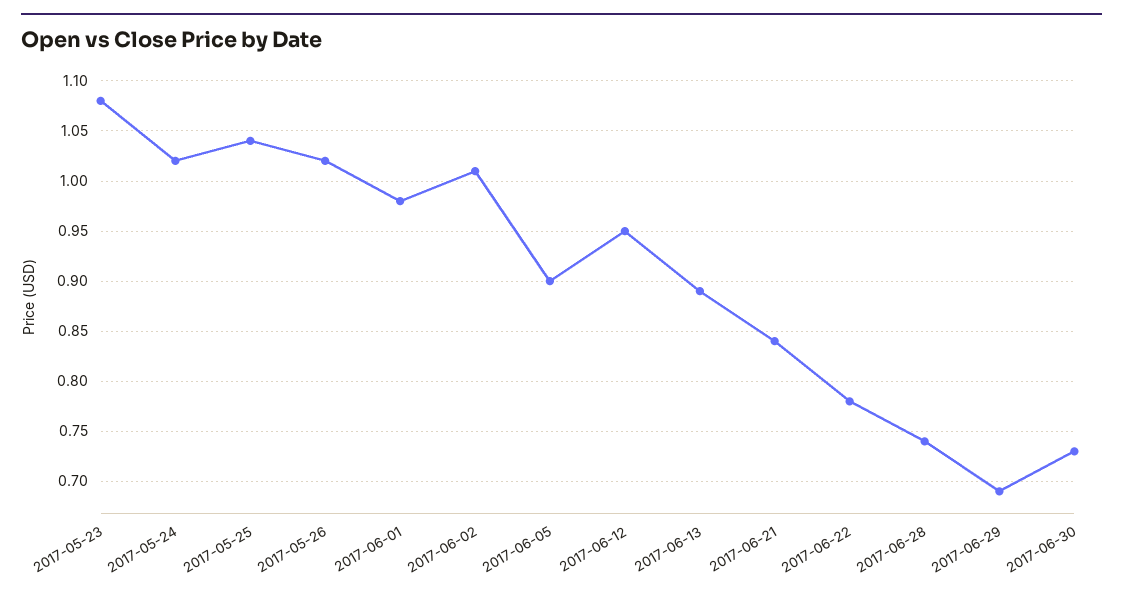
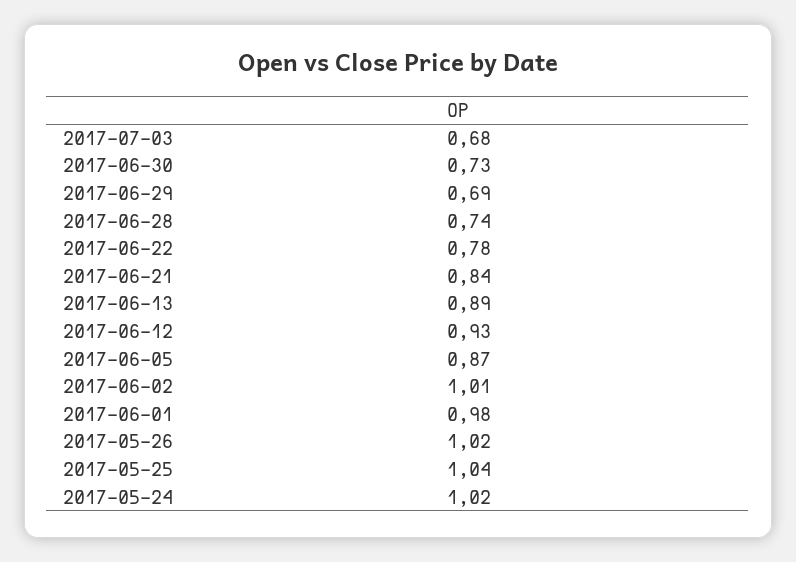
2017-05-23: 1.08 -> none
2017-06-05: 0.9 -> 0.87
2017-06-12: 0.95 -> 0.93
2017-07-03: none -> 0.68

